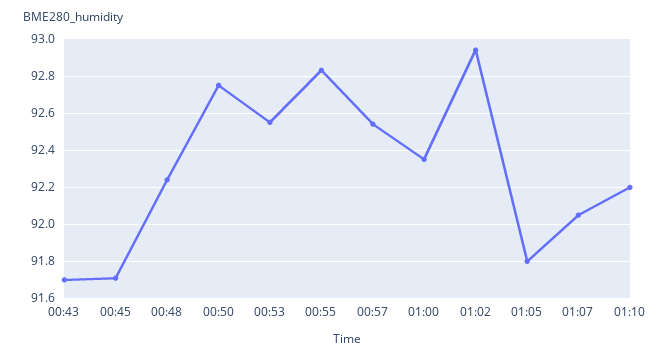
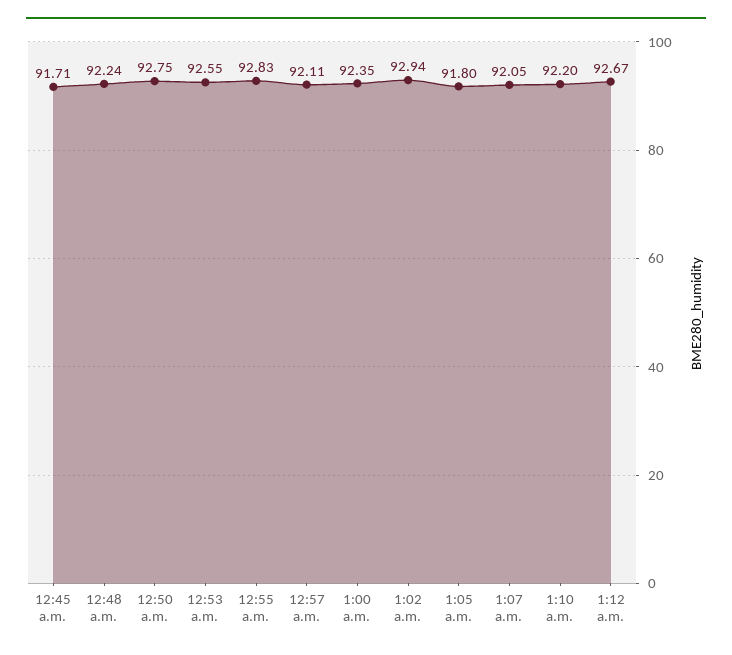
00:43: 91.7 -> none
00:57: 92.55 -> 92.11
1:12 a.m.: none -> 92.67

